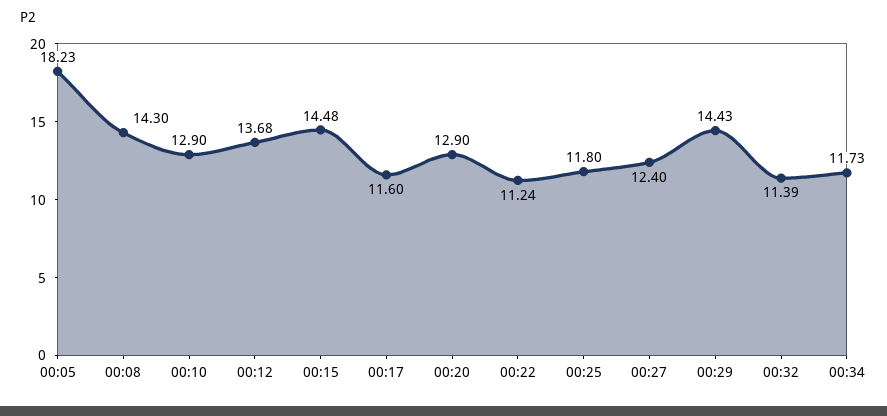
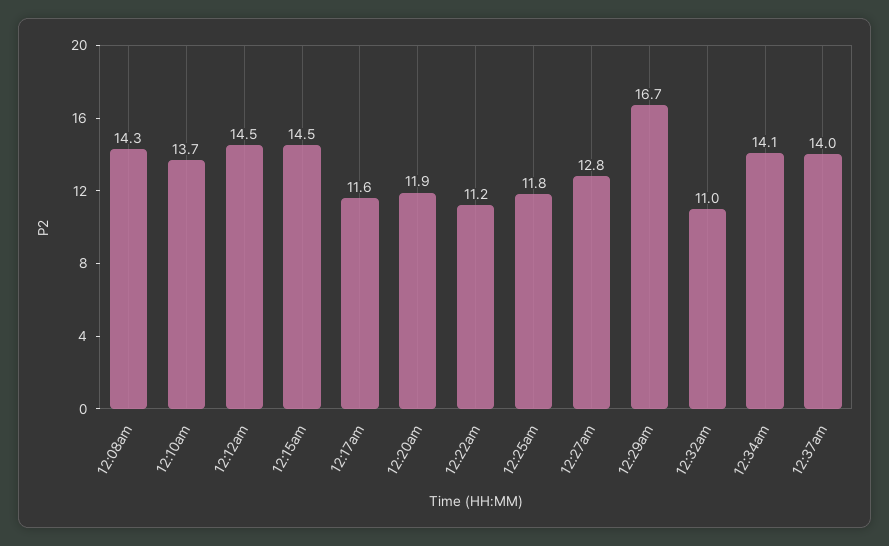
00:05: 18.23 -> none
00:10: 12.9 -> 13.7
00:12: 13.68 -> 14.5
00:20: 12.9 -> 11.9
00:27: 12.4 -> 12.8
00:29: 14.43 -> 16.7
00:32: 11.39 -> 11
00:34: 11.73 -> 14.1
12:37am: none -> 14

